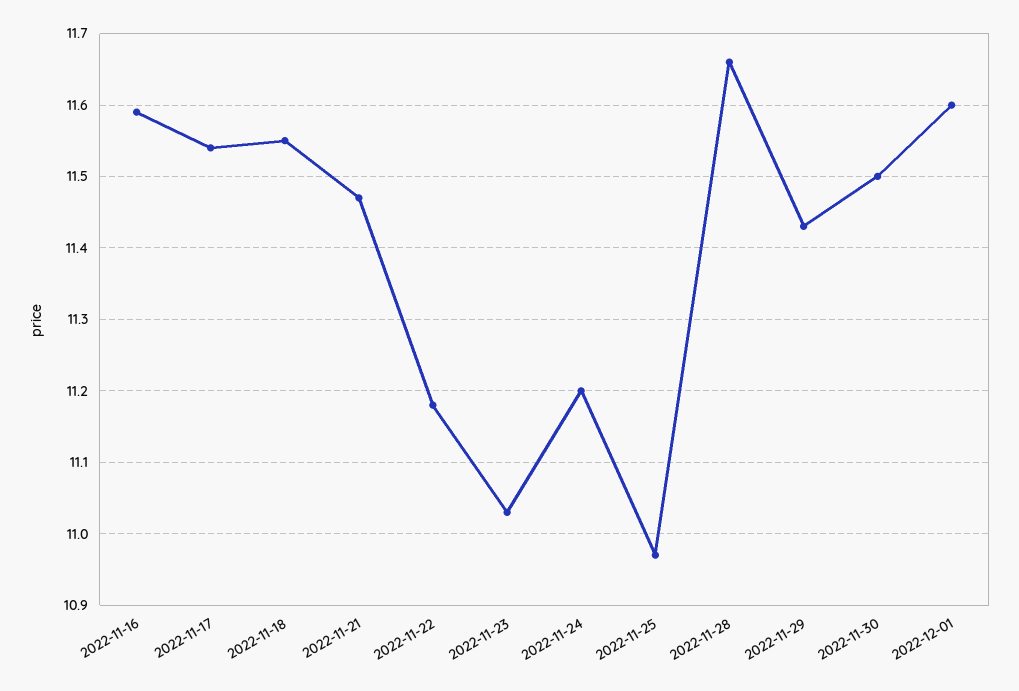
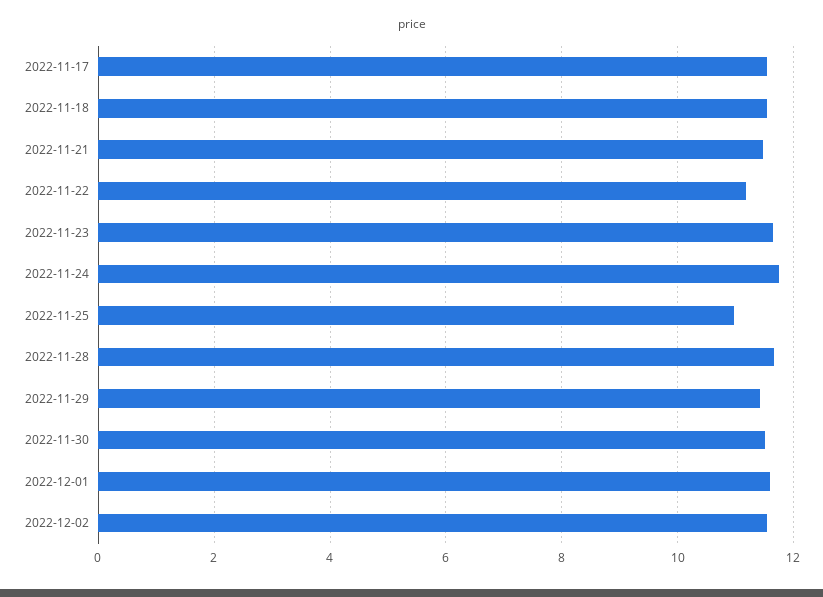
2022-11-16: 11.59 -> none
2022-11-23: 11.03 -> 11.6
2022-11-24: 11.2 -> 11.8
2022-12-02: none -> 11.6

